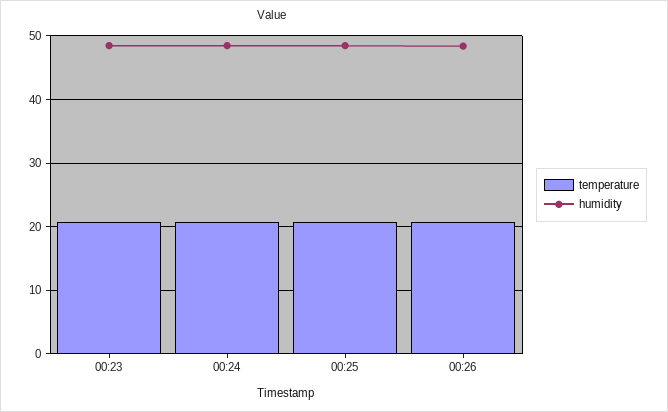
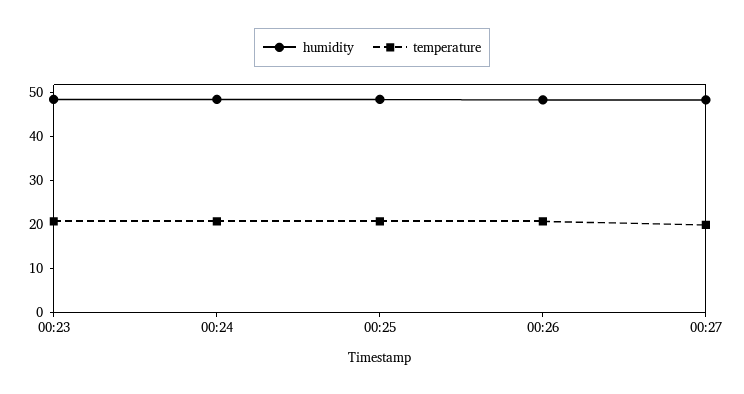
humidity, 00:27: none -> 48
temperature, 00:27: none -> 20

